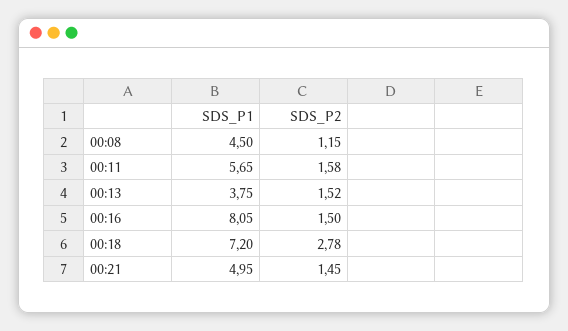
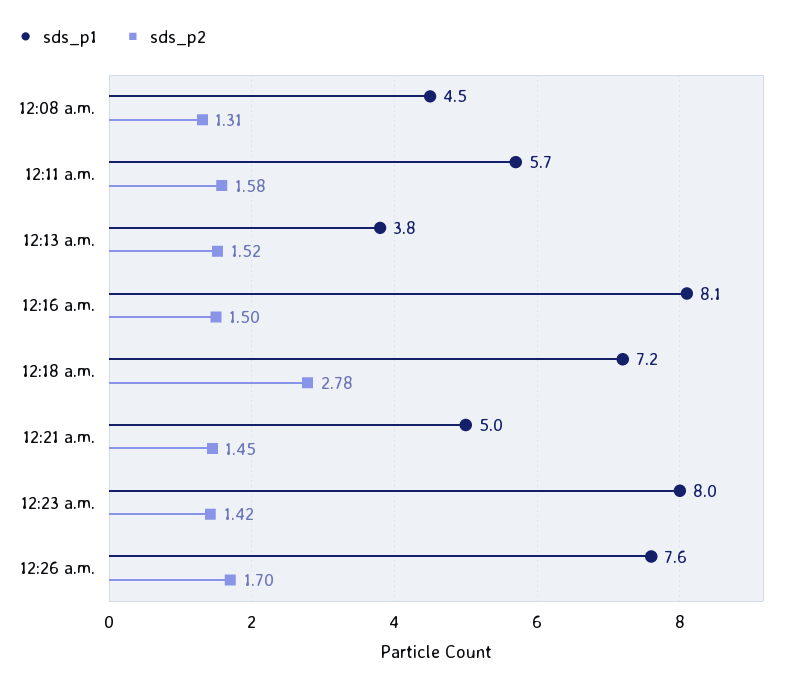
SDS_P2, 00:08: 1.15 -> 1.31
SDS_P1, 12:23 a.m.: none -> 8
SDS_P2, 12:23 a.m.: none -> 1.42
SDS_P1, 12:26 a.m.: none -> 7.6
SDS_P2, 12:26 a.m.: none -> 1.7

